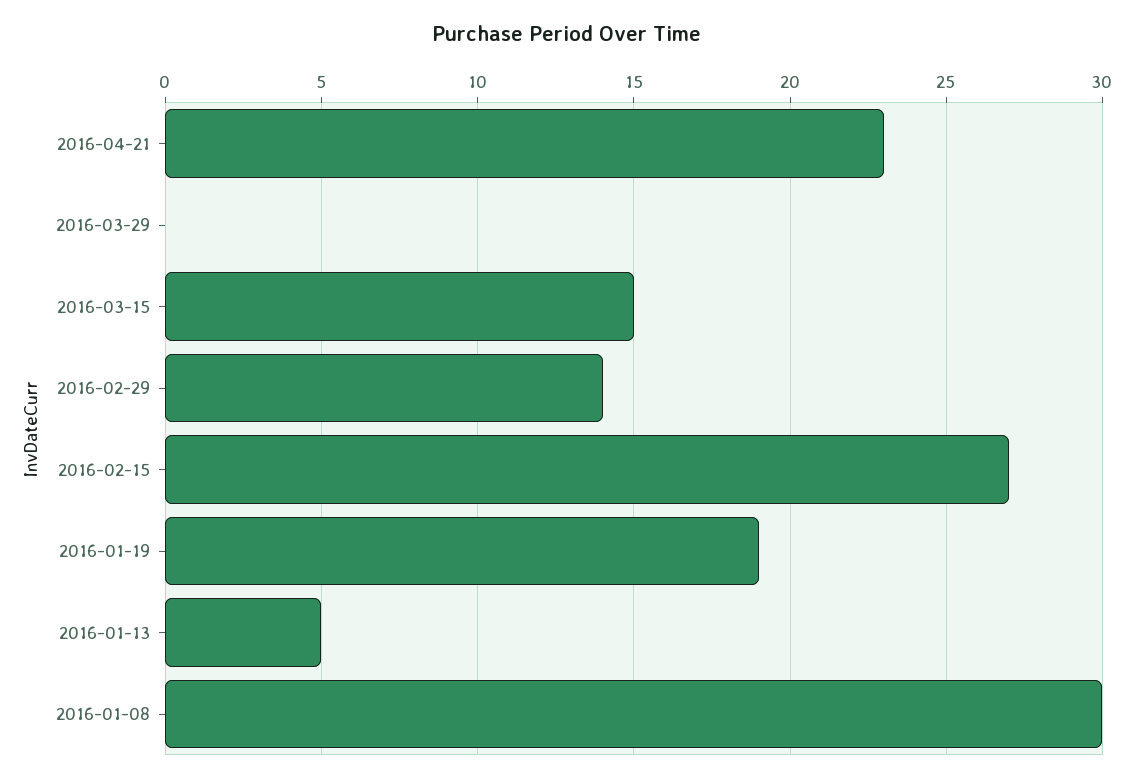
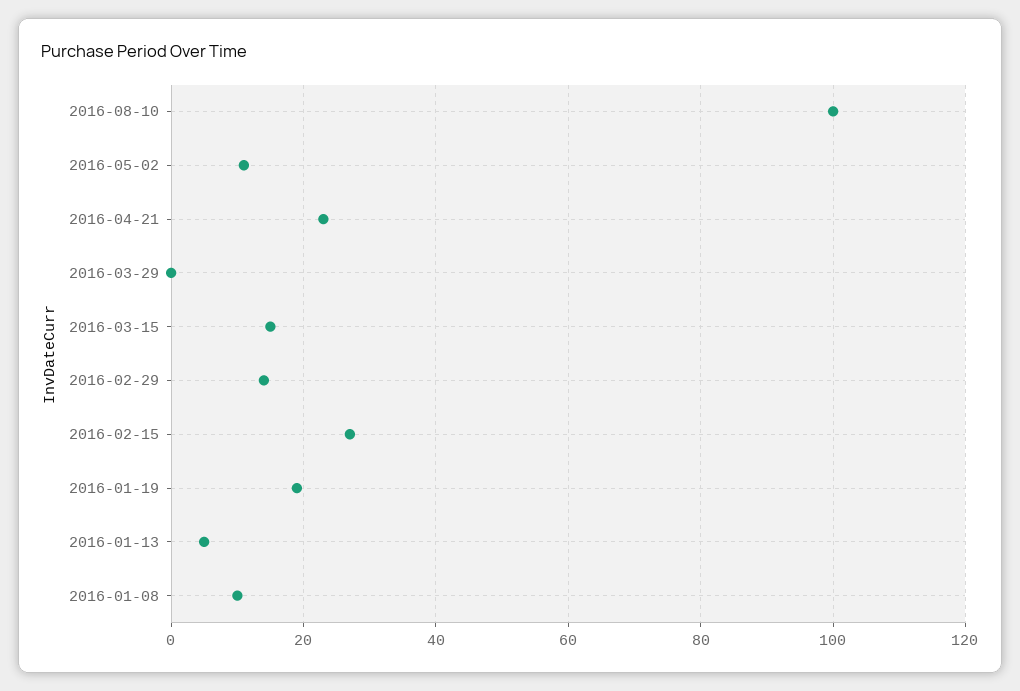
2016-01-08: 30 -> 10
2016-08-10: none -> 100
2016-05-02: none -> 10

